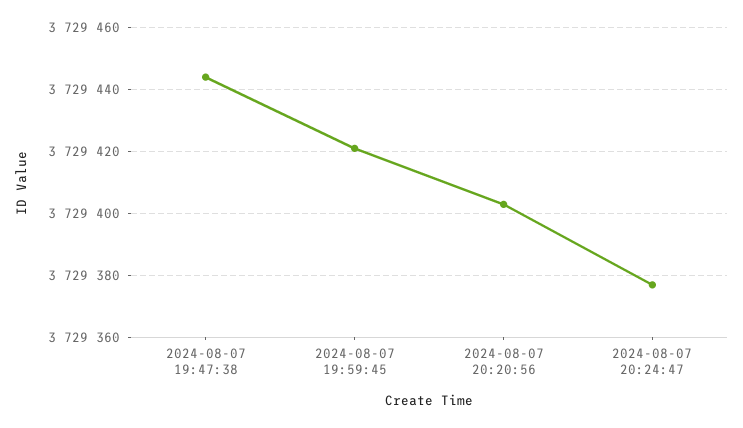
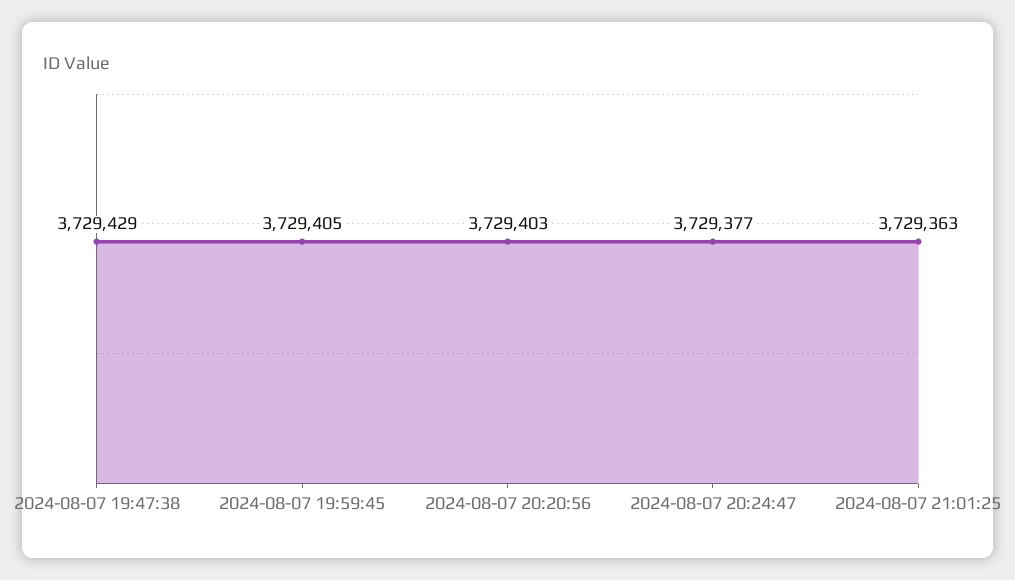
2024-08-07 19:47:38: 3729445 -> 3729429
2024-08-07 19:59:45: 3729420 -> 3729405
2024-08-07 21:01:25: none -> 3729363

